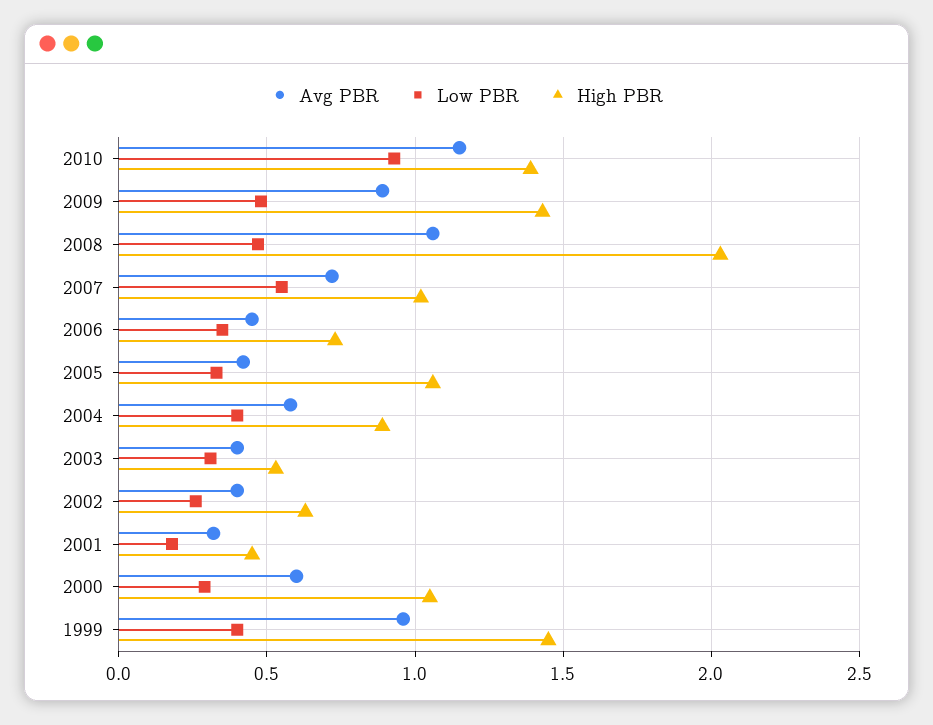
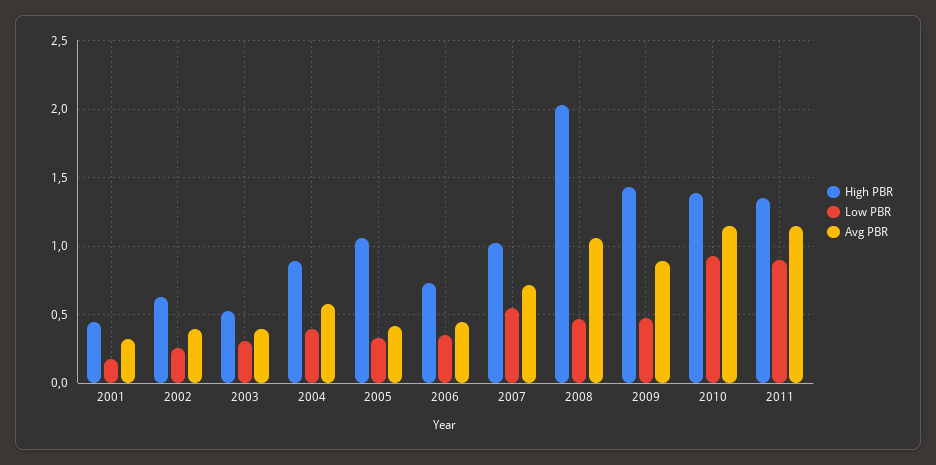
Avg PBR, 2000: 0.6 -> none
Low PBR, 2000: 0.3 -> none
High PBR, 2000: 1.05 -> none
Avg PBR, 1999: 0.95 -> none
Low PBR, 1999: 0.4 -> none
High PBR, 1999: 1.45 -> none
High PBR, 2011: none -> 1.35
Low PBR, 2011: none -> 0.9
Avg PBR, 2011: none -> 1.15

